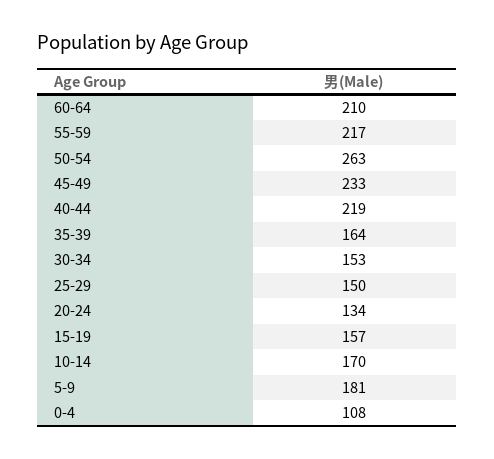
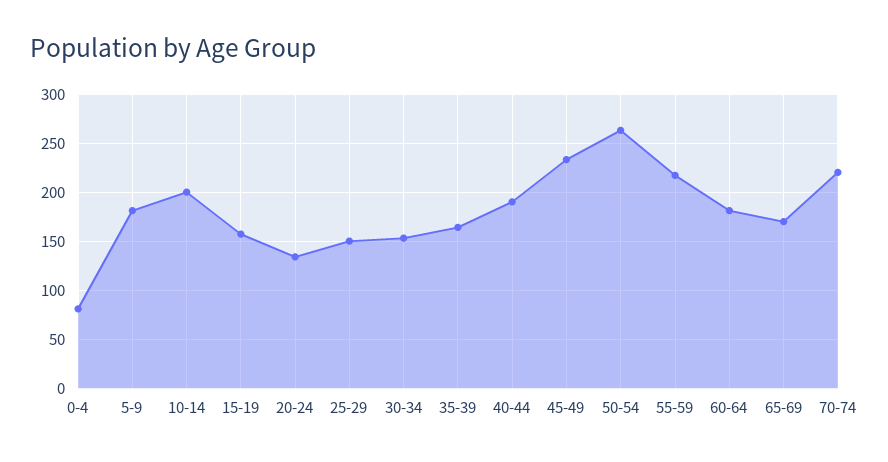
60-64: 210 -> 180
40-44: 219 -> 190
10-14: 170 -> 200
0-4: 108 -> 80
65-69: none -> 170
70-74: none -> 220

